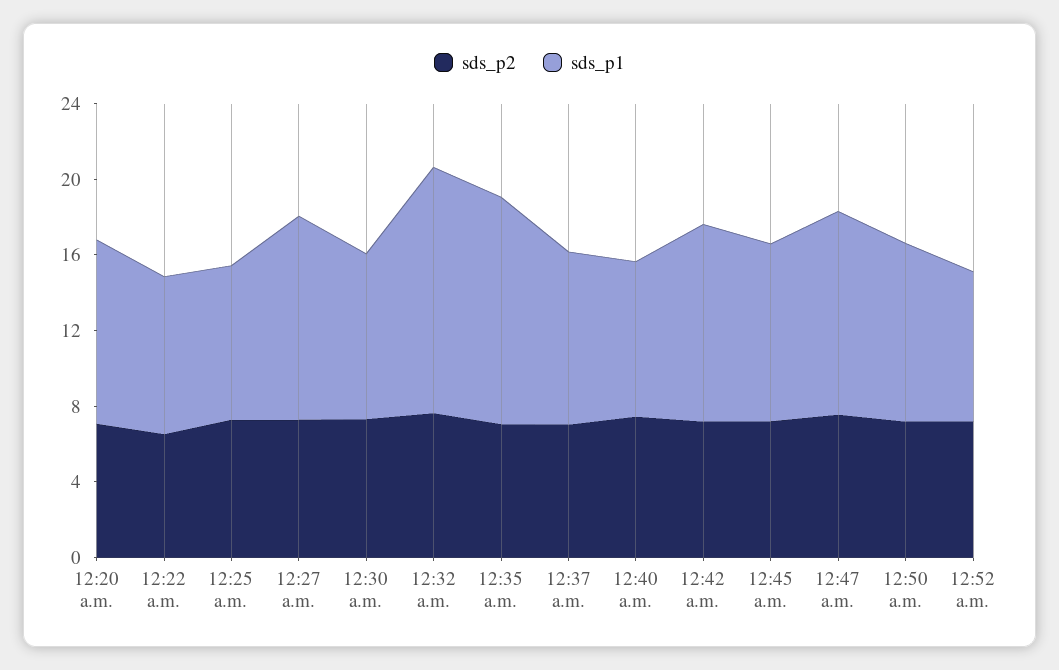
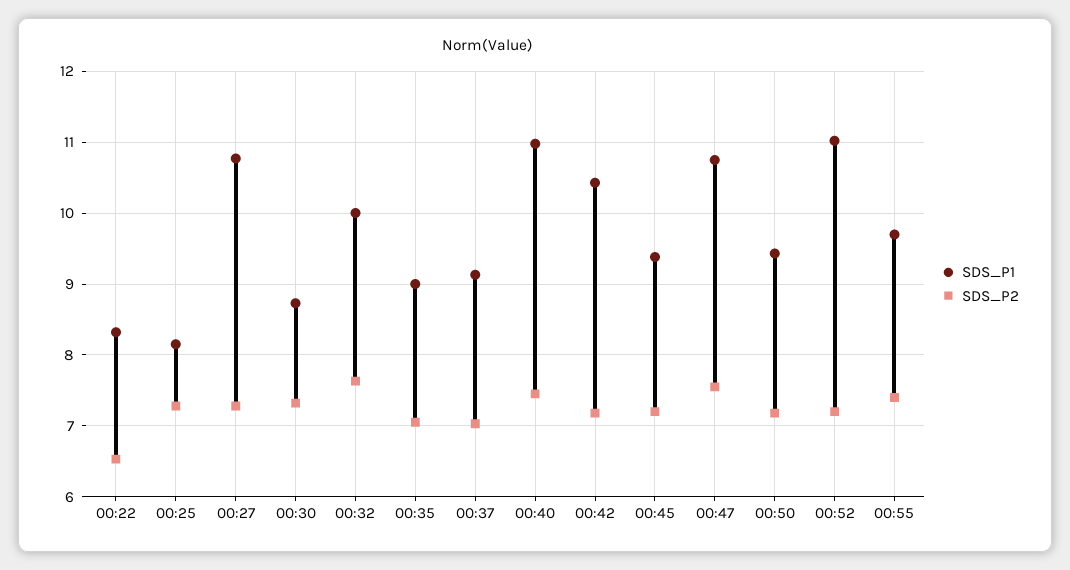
sds_p2, 12:20 a.m.: 7 -> none
sds_p1, 12:20 a.m.: 10 -> none
sds_p1, 12:32 a.m.: 13 -> 10
sds_p1, 12:35 a.m.: 12 -> 9
sds_p1, 12:40 a.m.: 8 -> 11
sds_p1, 12:52 a.m.: 8 -> 11
sds_p1, 00:55: none -> 9.7
sds_p2, 00:55: none -> 7.4

